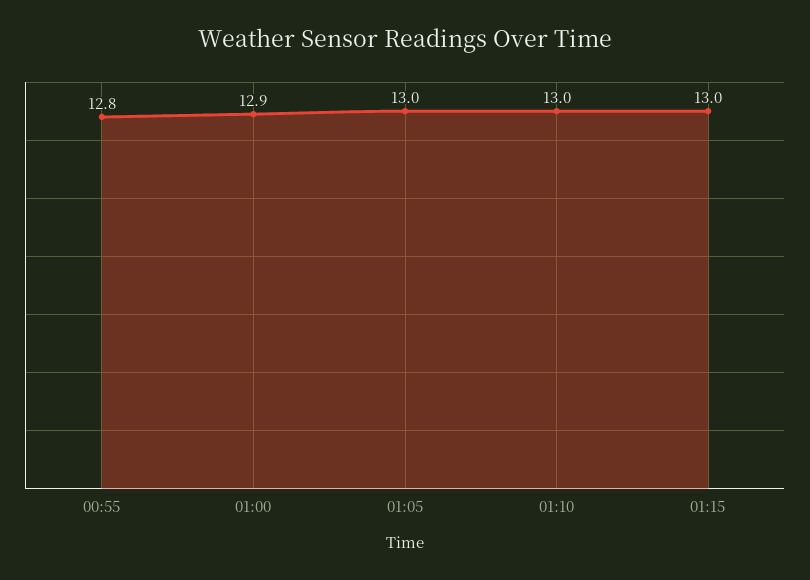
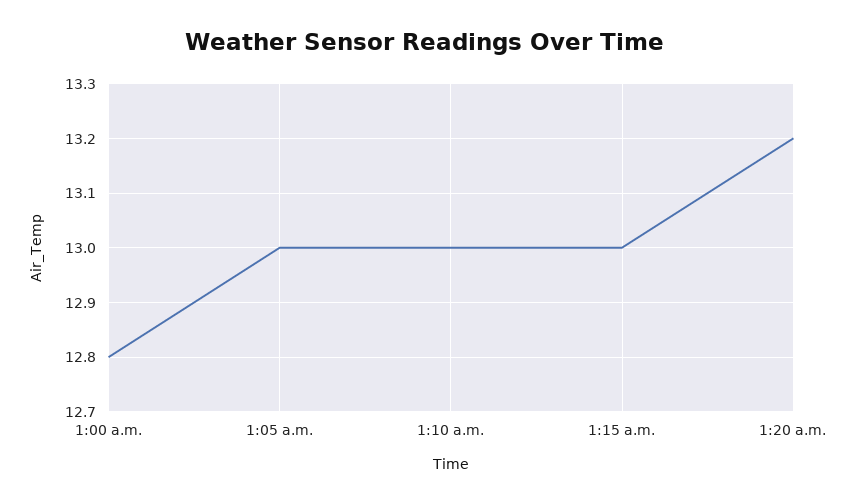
00:55: 12.8 -> none
01:00: 12.9 -> 12.8
1:20 a.m.: none -> 13.2

